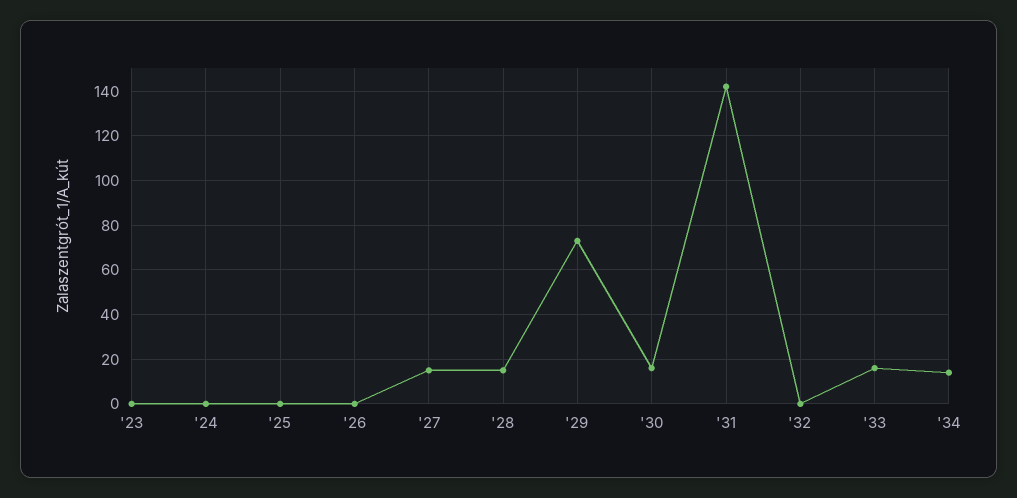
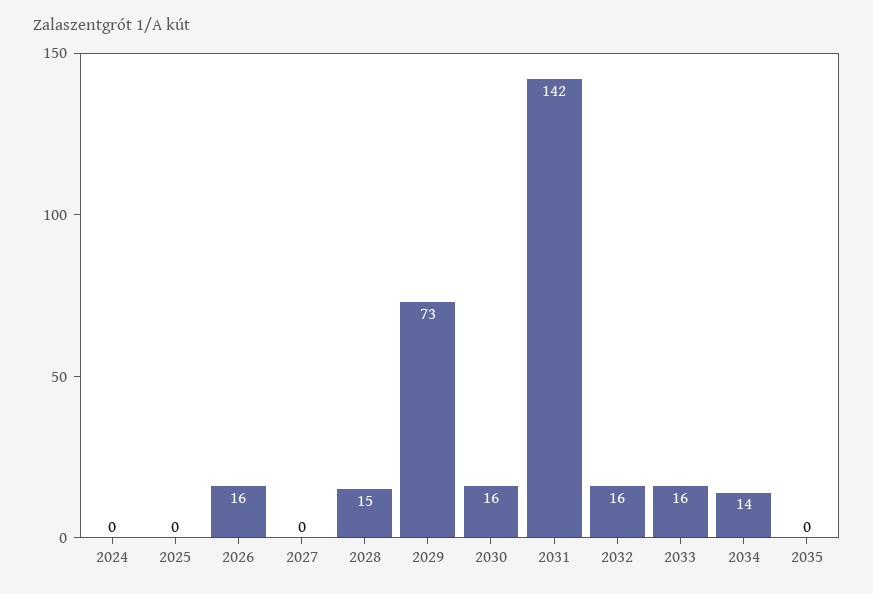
'23: 0 -> none
'26: 0 -> 16
'27: 15 -> 0
'32: 0 -> 16
2035: none -> 0

